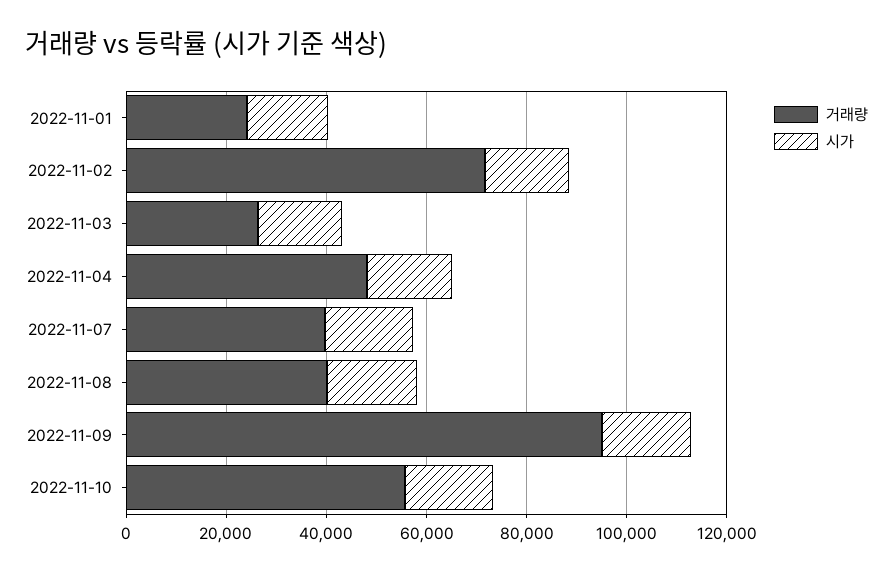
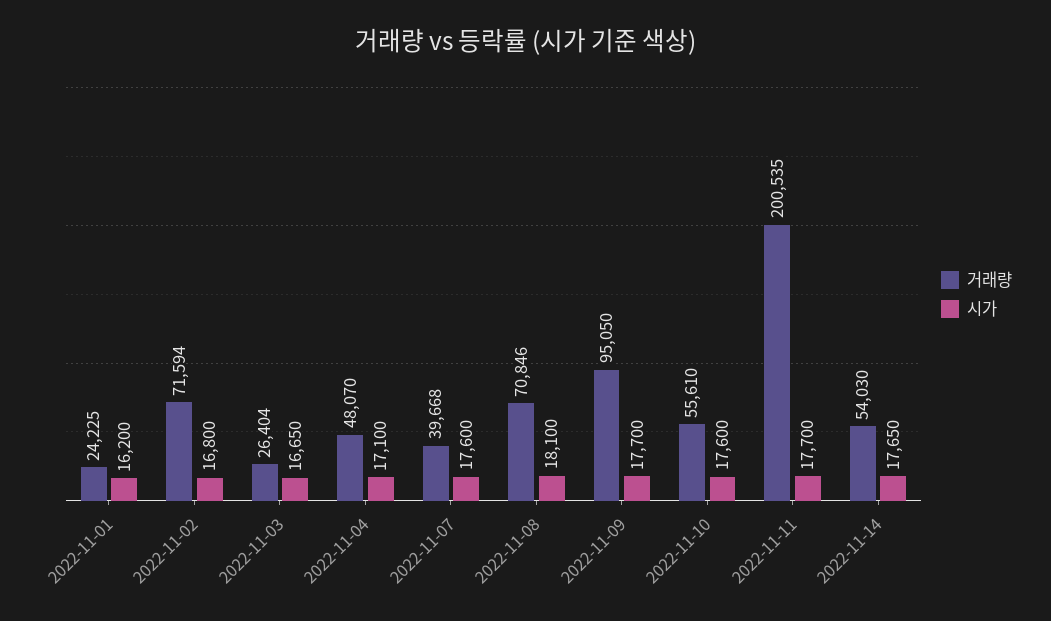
거래량, 2022-11-08: 40000 -> 70846
거래량, 2022-11-11: none -> 200535
시가, 2022-11-11: none -> 17700
거래량, 2022-11-14: none -> 54030
시가, 2022-11-14: none -> 17650

